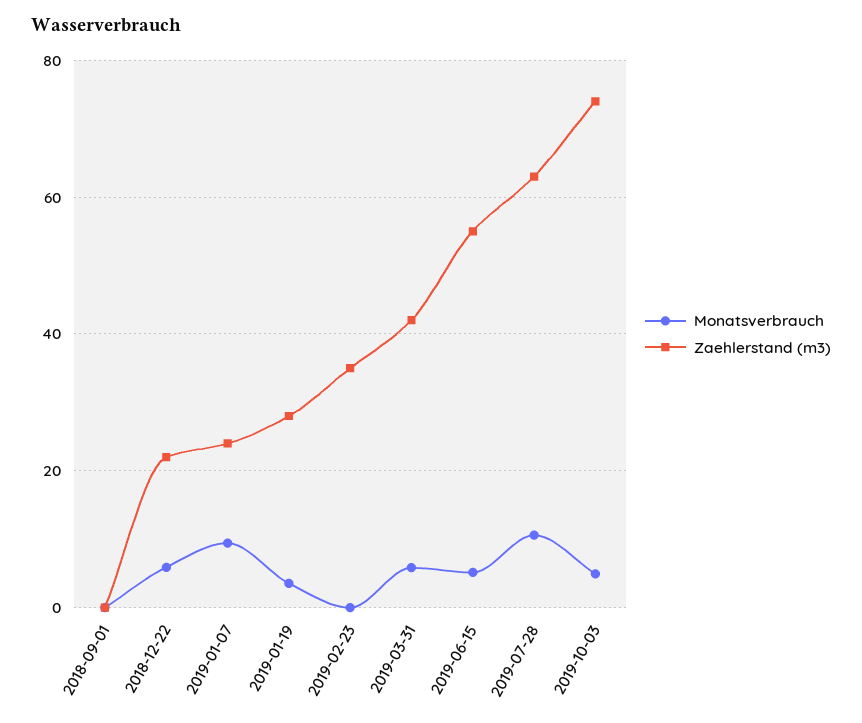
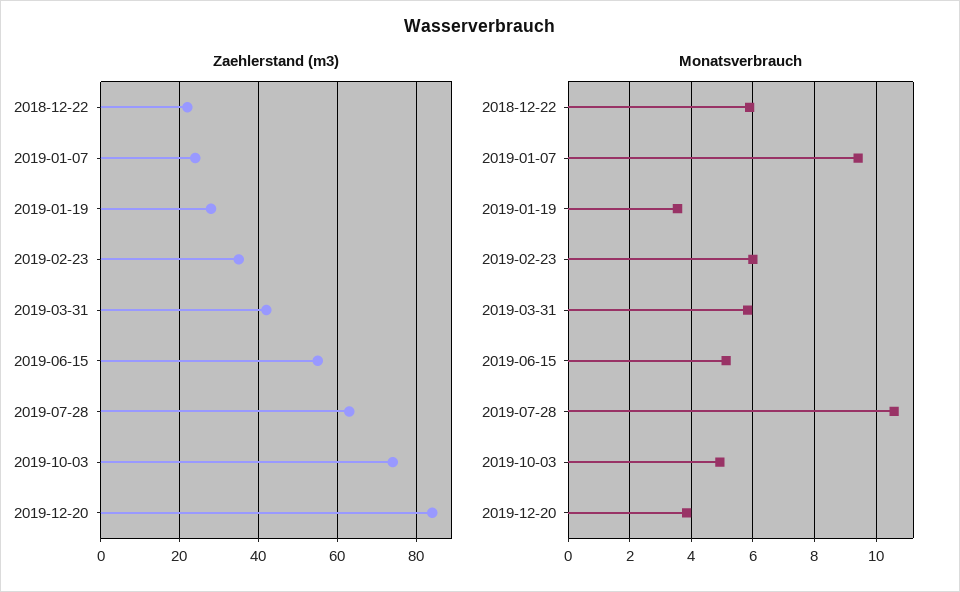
Monatsverbrauch, 2018-09-01: 0 -> none
Zaehlerstand (m3), 2018-09-01: 0 -> none
Monatsverbrauch, 2019-02-23: 0 -> 6
Zaehlerstand (m3), 2019-12-20: none -> 85
Monatsverbrauch, 2019-12-20: none -> 3.8

